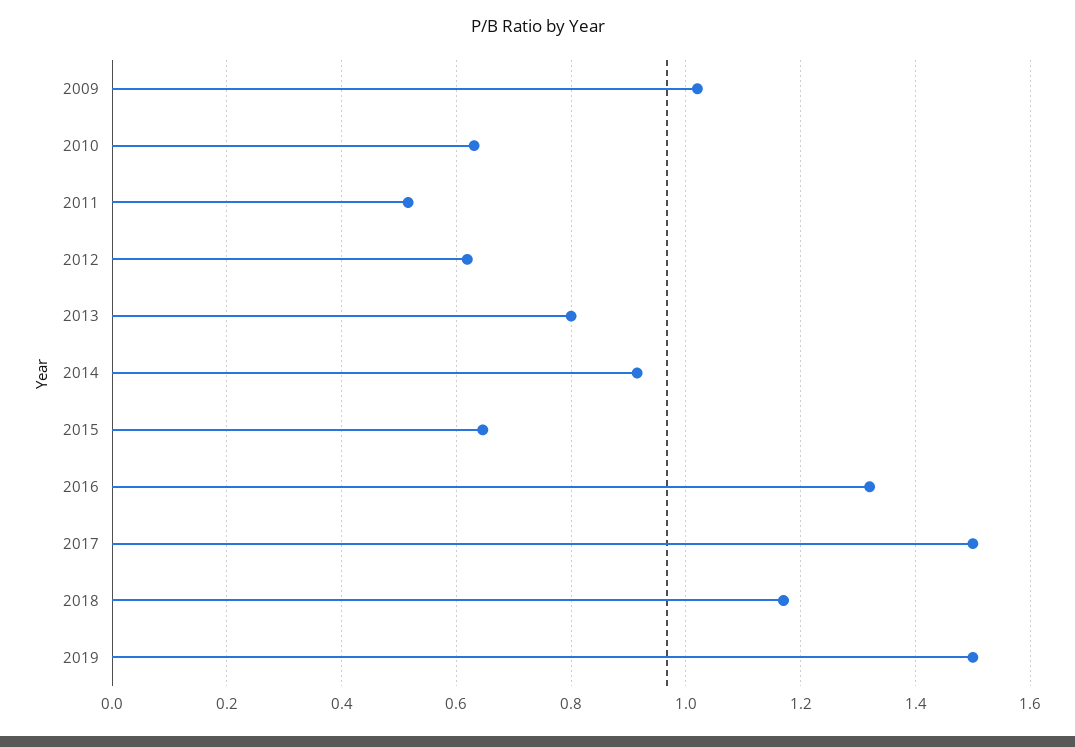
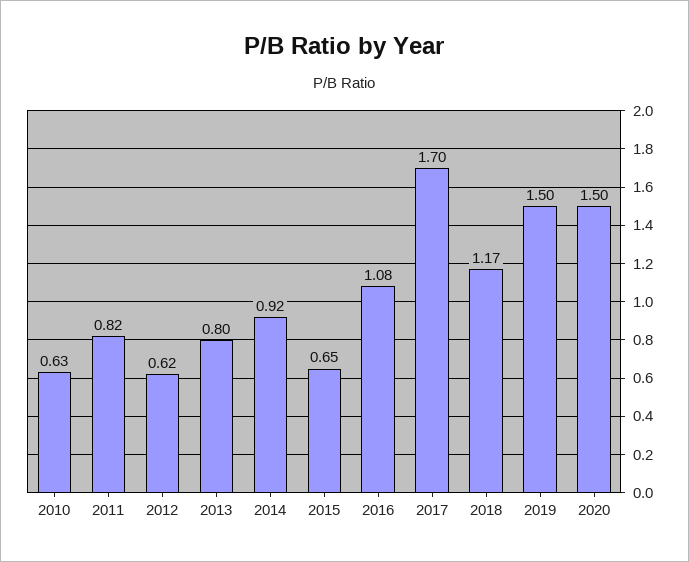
2009: 1.02 -> none
2011: 0.52 -> 0.82
2016: 1.32 -> 1.08
2017: 1.5 -> 1.7
2020: none -> 1.5

